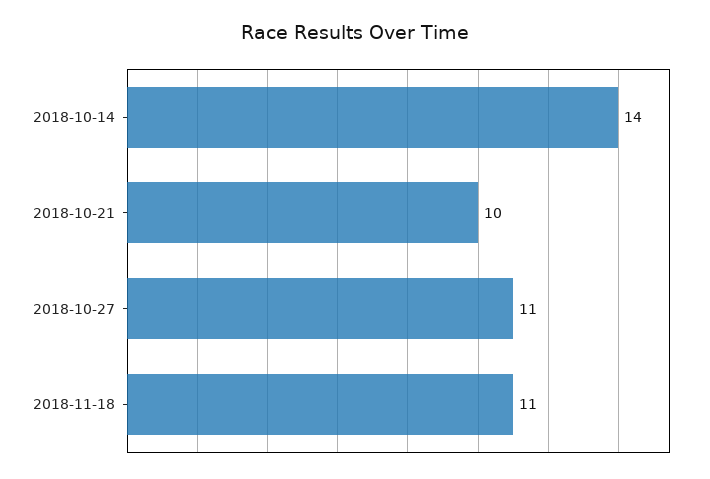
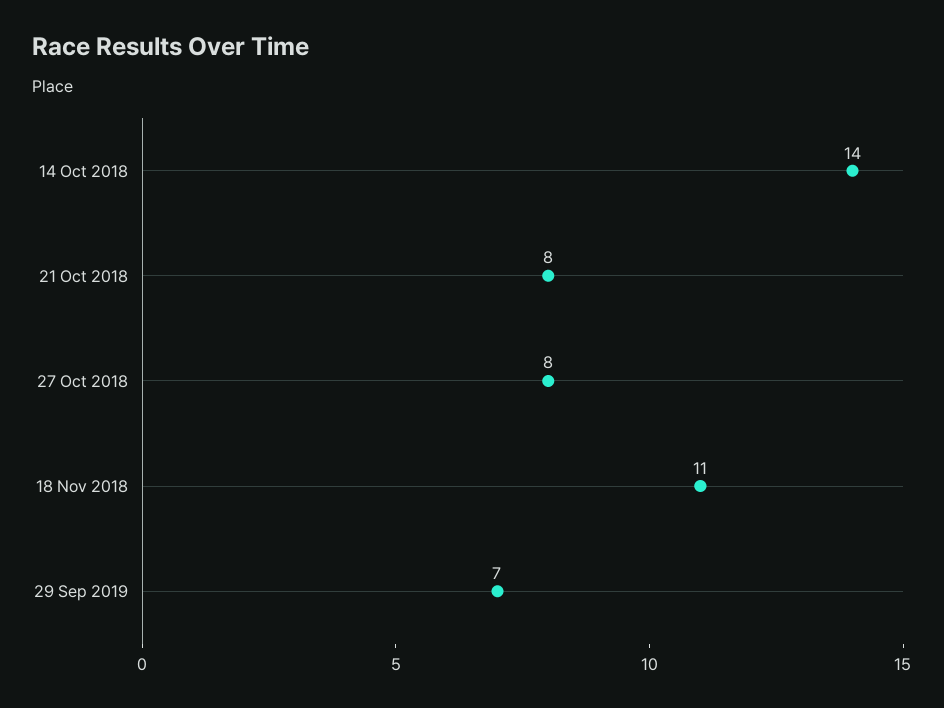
2018-10-21: 10 -> 8
2018-10-27: 11 -> 8
29 Sep 2019: none -> 7

